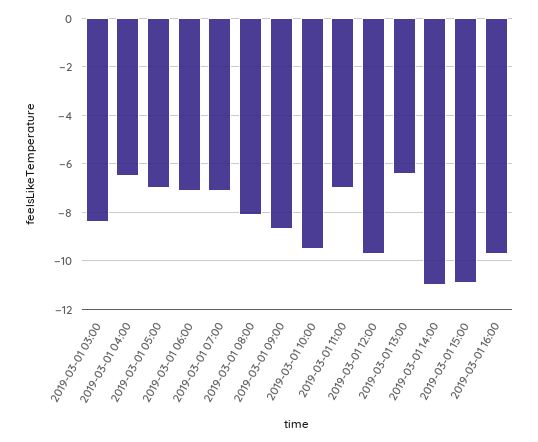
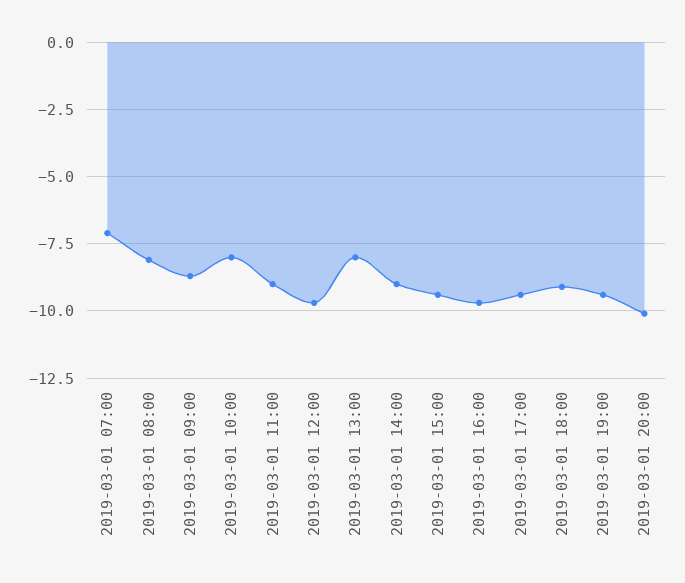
2019-03-01 03:00: -8.5 -> none
2019-03-01 04:00: -6.5 -> none
2019-03-01 05:00: -7 -> none
2019-03-01 06:00: -7 -> none
2019-03-01 10:00: -9.5 -> -8
2019-03-01 11:00: -7 -> -9
2019-03-01 13:00: -6.5 -> -8
2019-03-01 14:00: -11 -> -9
2019-03-01 15:00: -11 -> -9.5
2019-03-01 17:00: none -> -9.5
2019-03-01 18:00: none -> -9
2019-03-01 19:00: none -> -9.5
2019-03-01 20:00: none -> -10

